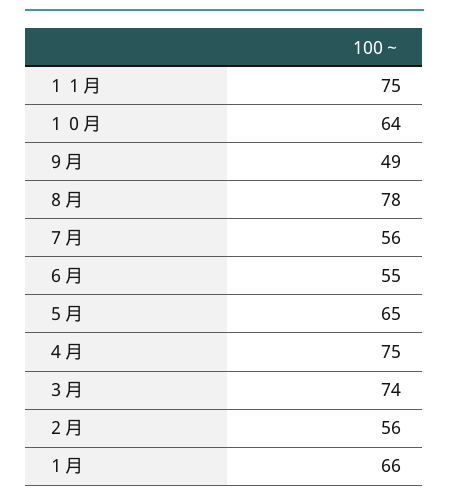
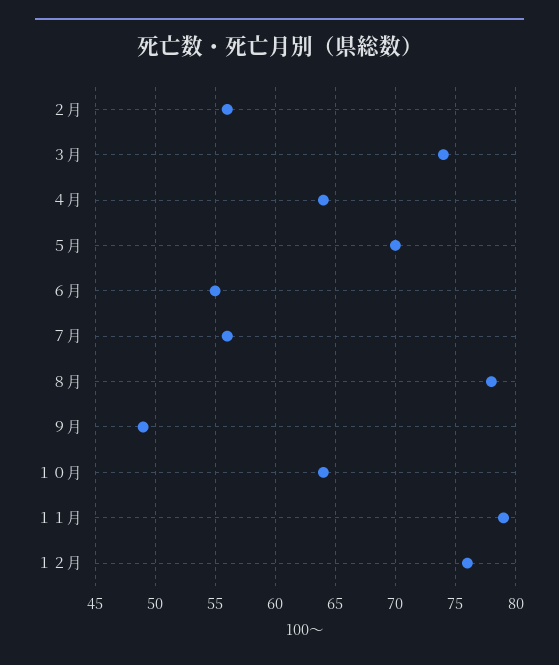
１１月: 75 -> 79
５月: 65 -> 70
４月: 75 -> 64
１月: 66 -> none
１２月: none -> 76

